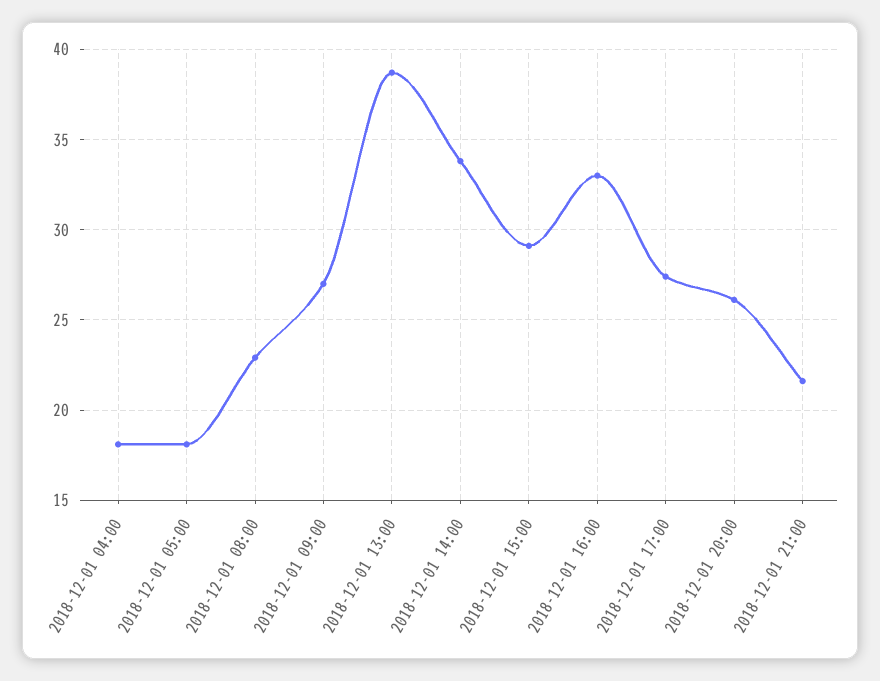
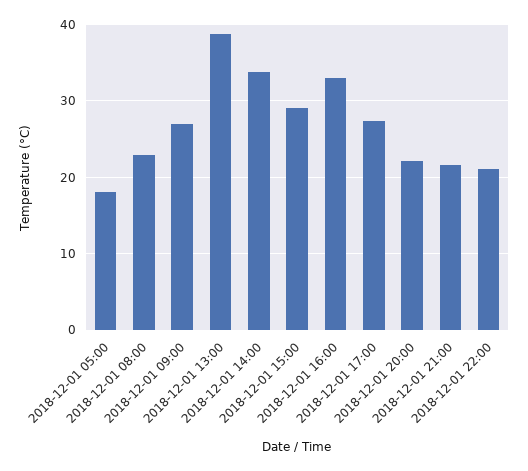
2018-12-01 04:00: 18 -> none
2018-12-01 20:00: 26 -> 22
2018-12-01 22:00: none -> 21

